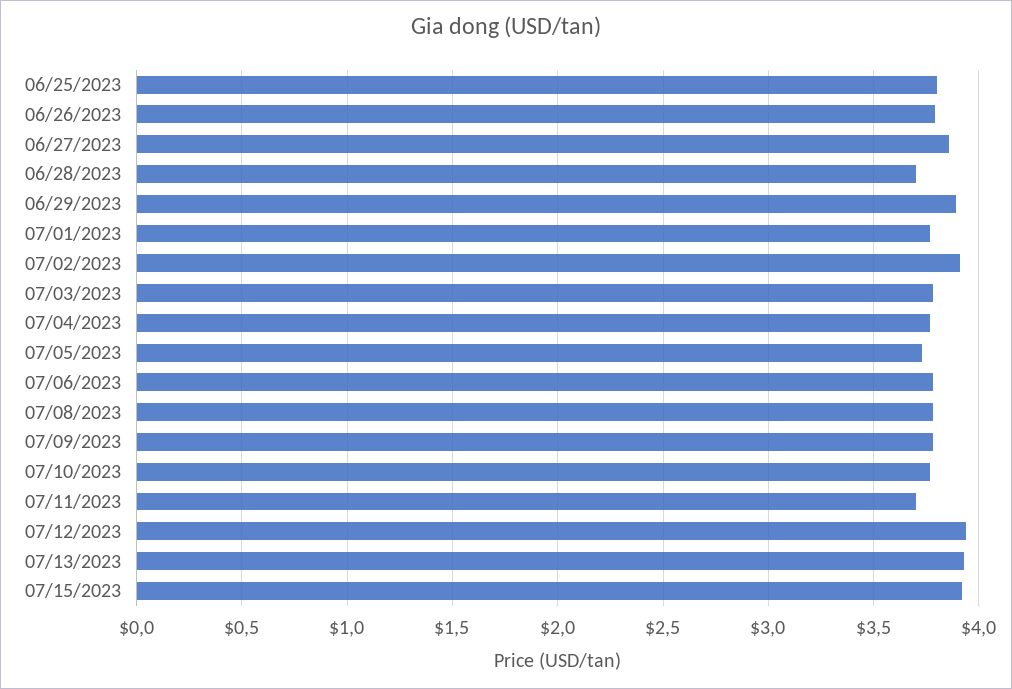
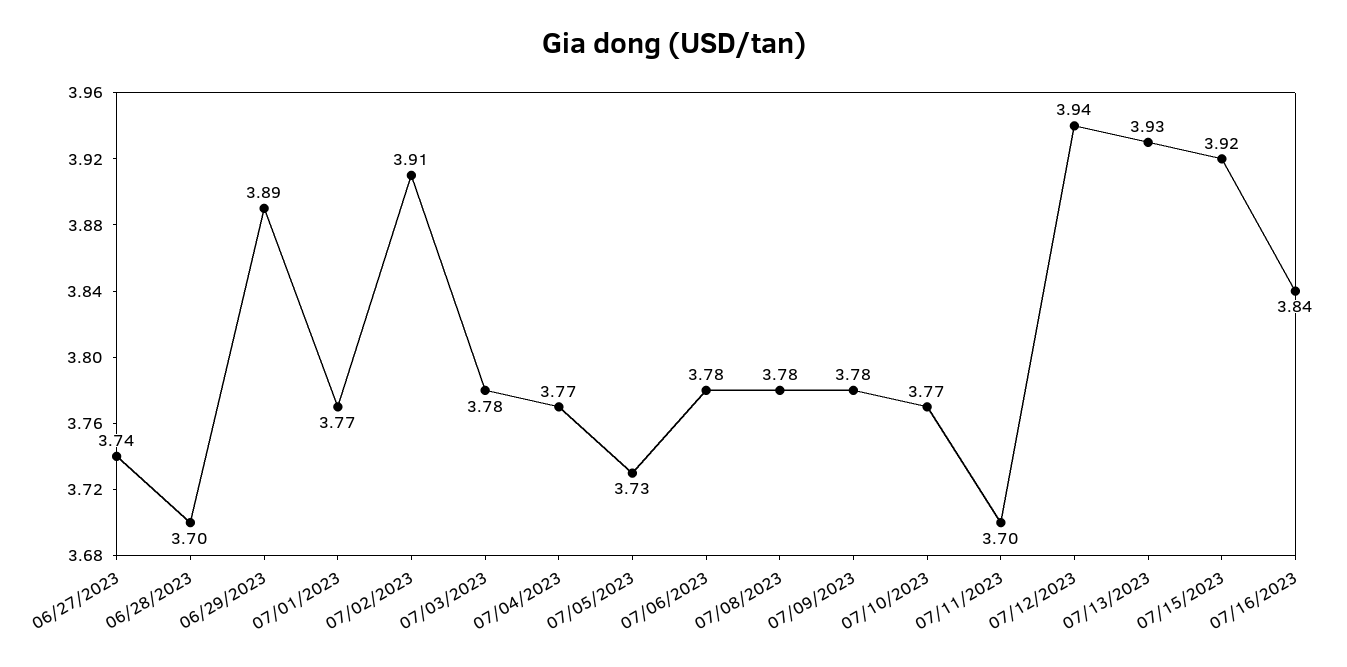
06/25/2023: 3.8 -> none
06/26/2023: 3.8 -> none
06/27/2023: 3.85 -> 3.74
07/16/2023: none -> 3.84

